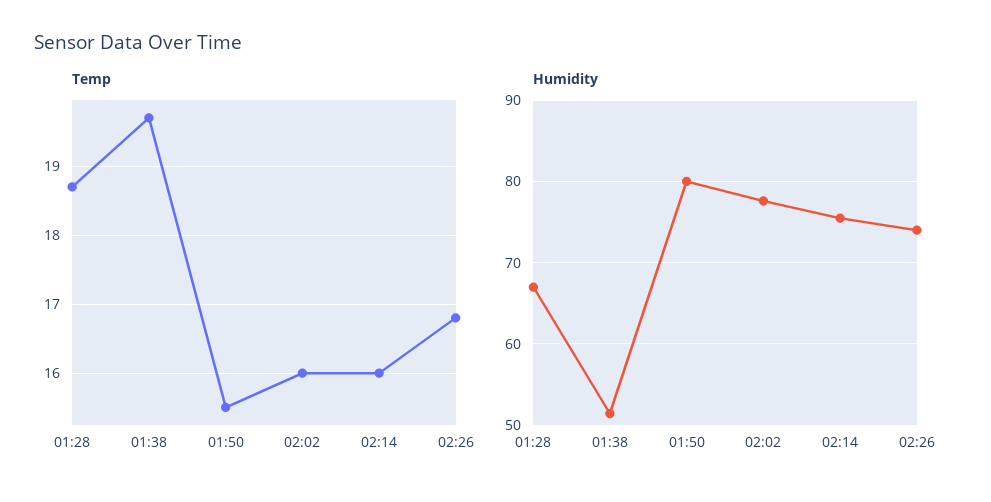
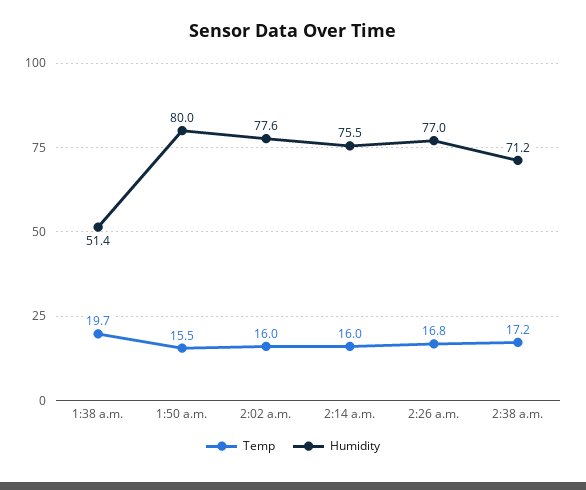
Temp, 01:28: 18.7 -> none
Humidity, 01:28: 67 -> none
Humidity, 02:26: 74 -> 77
Temp, 2:38 a.m.: none -> 17.2
Humidity, 2:38 a.m.: none -> 71.2

